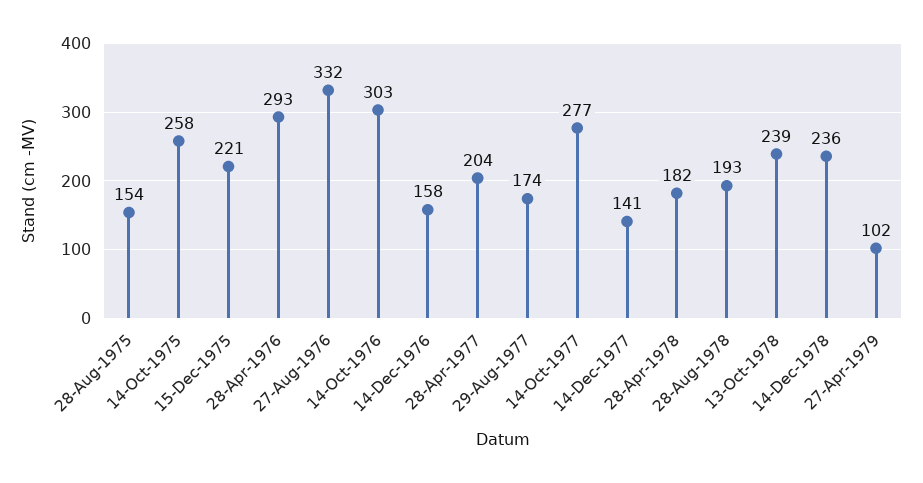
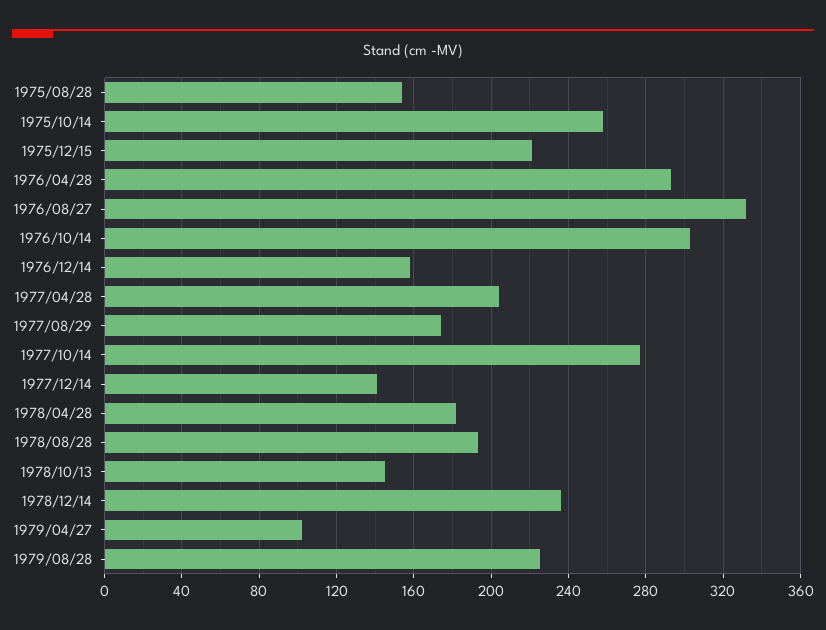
13-Oct-1978: 239 -> 145
1979/08/28: none -> 225

